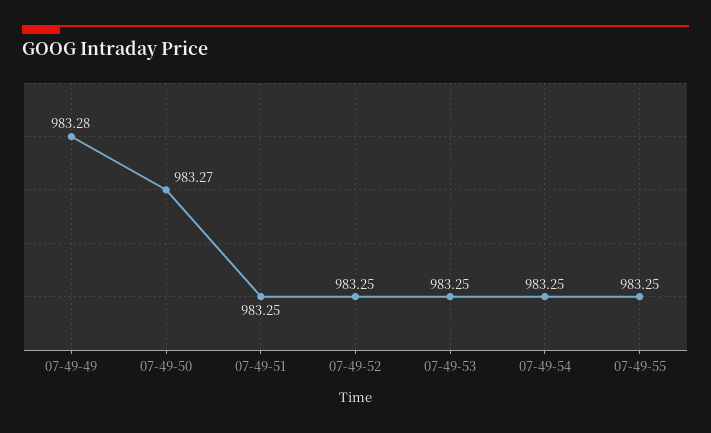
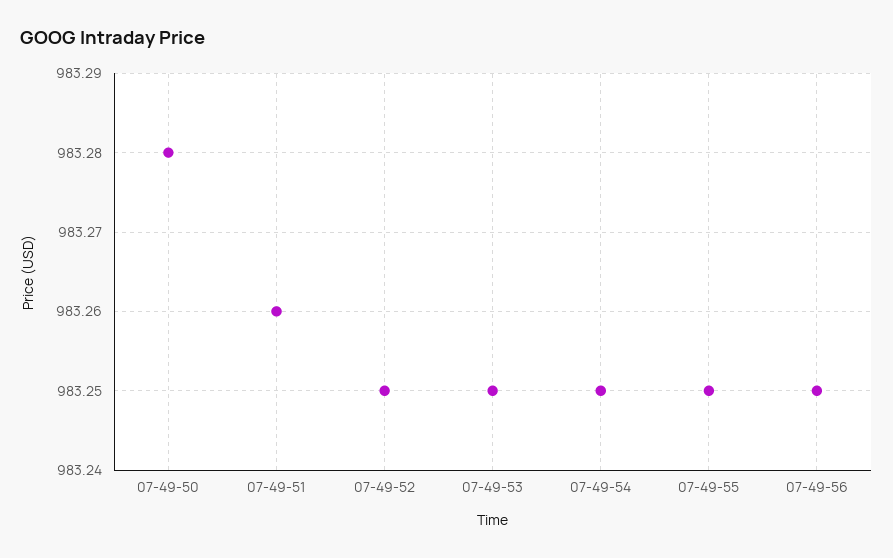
07-49-49: 983.28 -> none
07-49-50: 983.27 -> 983.28
07-49-51: 983.25 -> 983.26
07-49-56: none -> 983.25

